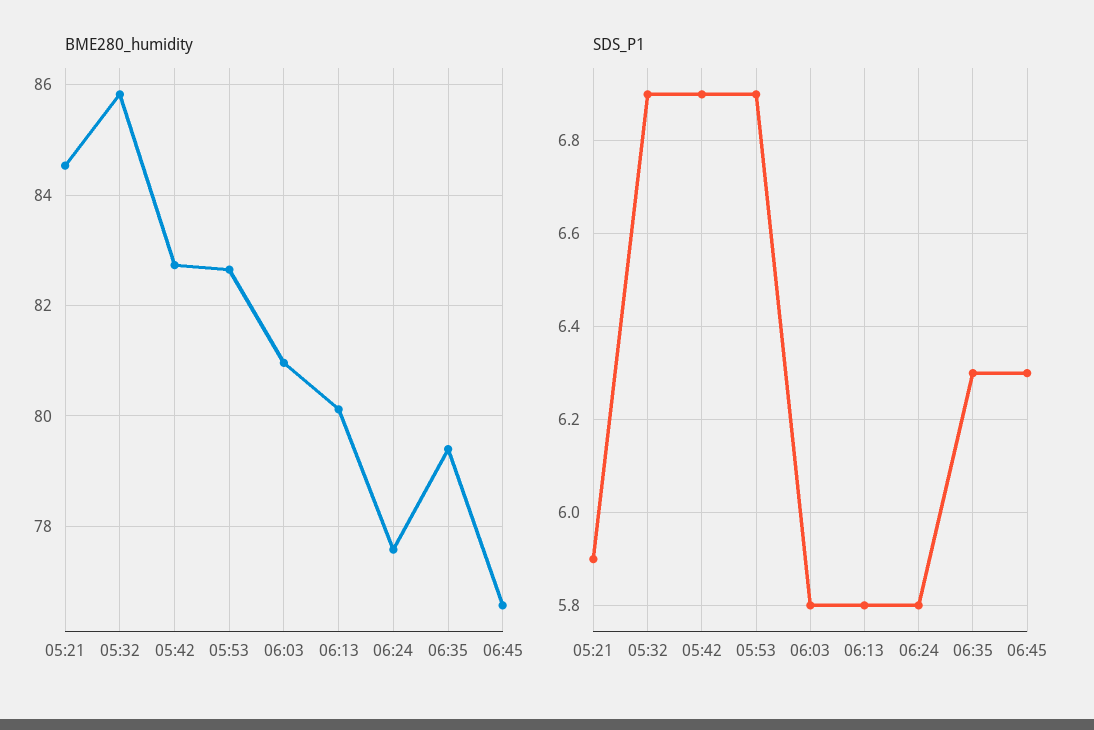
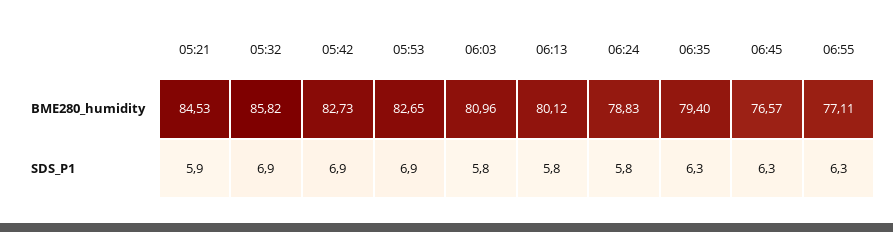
BME280_humidity, 06:24: 77.6 -> 78.83
BME280_humidity, 06:55: none -> 77.11
SDS_P1, 06:55: none -> 6.3

